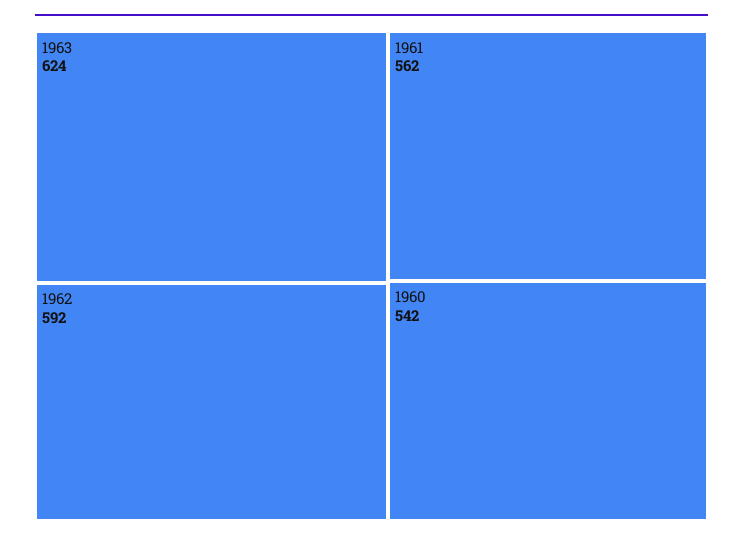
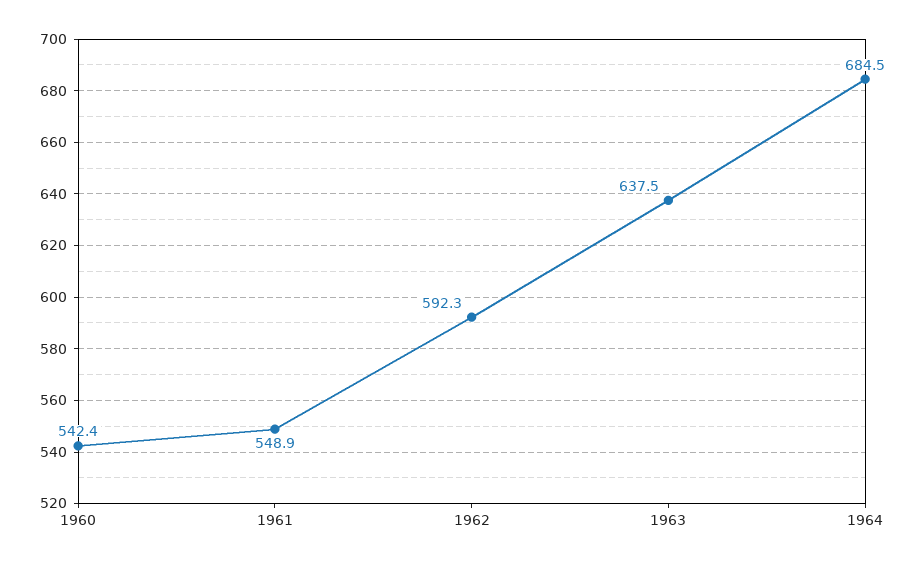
1963: 624 -> 637.5
1961: 562 -> 548.9
1964: none -> 684.5

